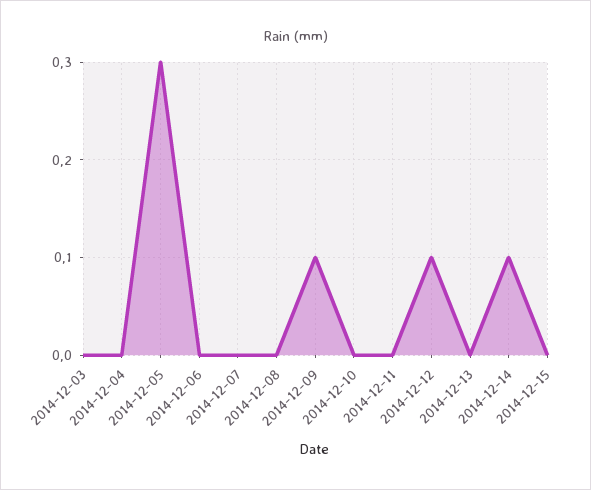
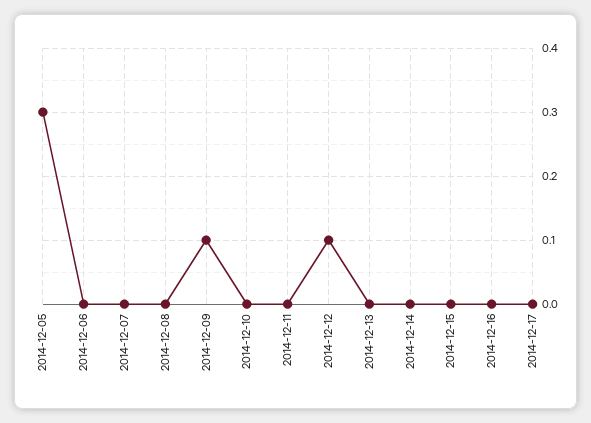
2014-12-03: 0 -> none
2014-12-04: 0 -> none
2014-12-14: 0.1 -> 0
2014-12-16: none -> 0
2014-12-17: none -> 0

